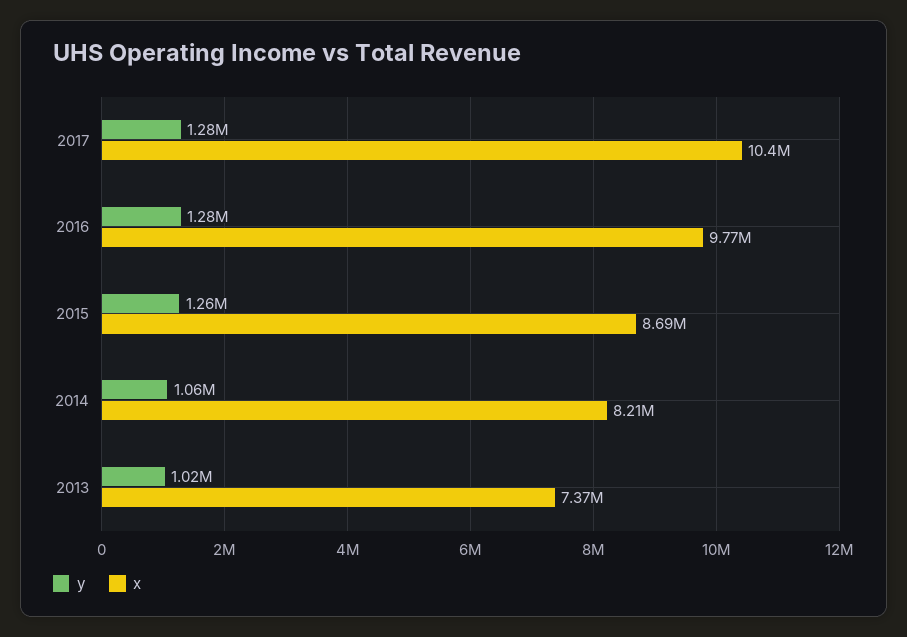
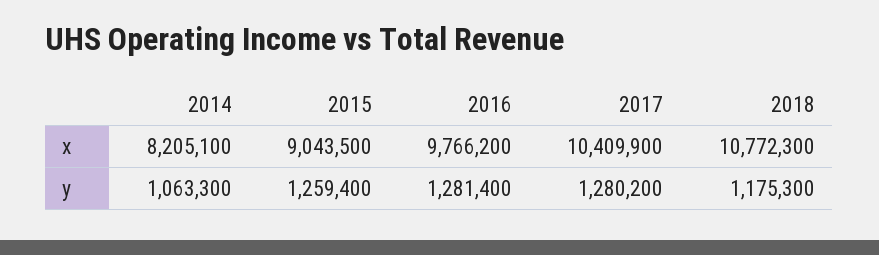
x, 2015: 8690000 -> 9043500
y, 2013: 1020000 -> none
x, 2013: 7370000 -> none
x, 2018: none -> 10772300
y, 2018: none -> 1175300

